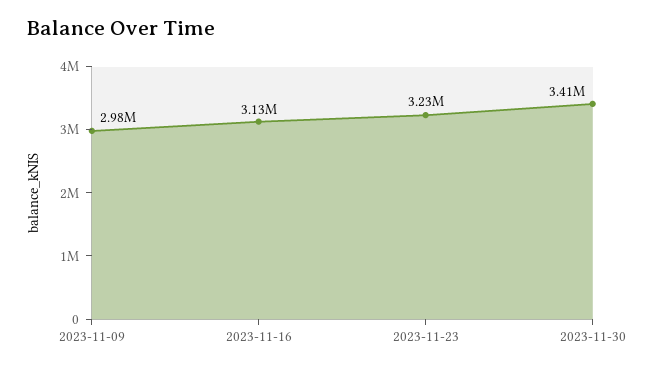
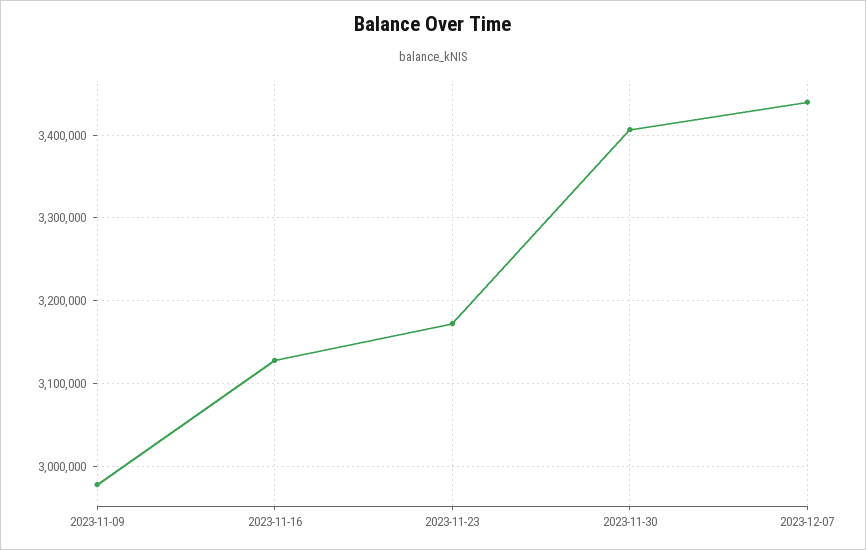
2023-11-23: 3230000 -> 3170000
2023-12-07: none -> 3440000

